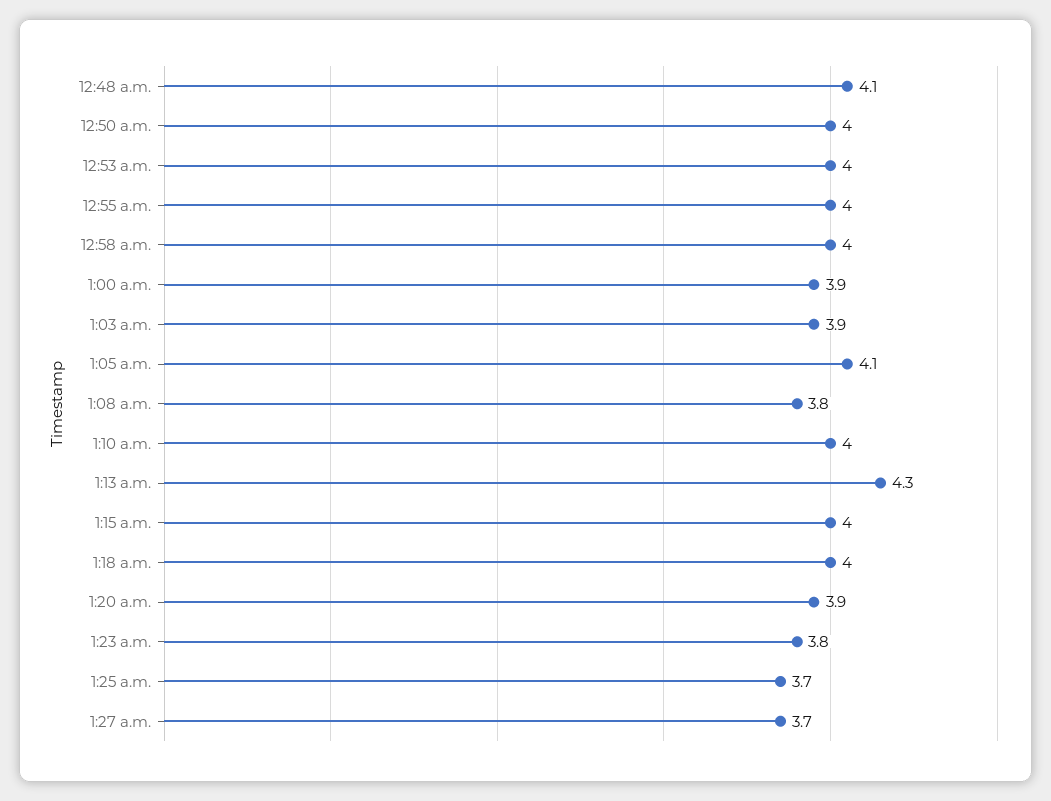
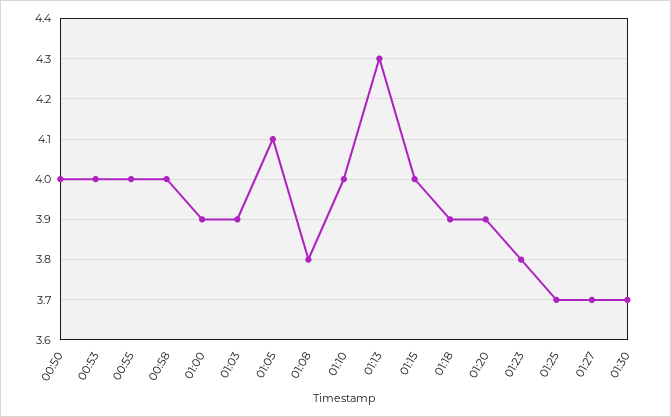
12:48 a.m.: 4.1 -> none
1:18 a.m.: 4 -> 3.9
01:30: none -> 3.7

